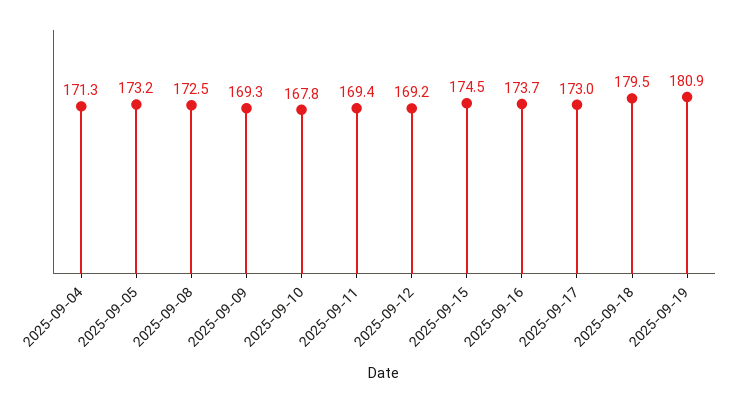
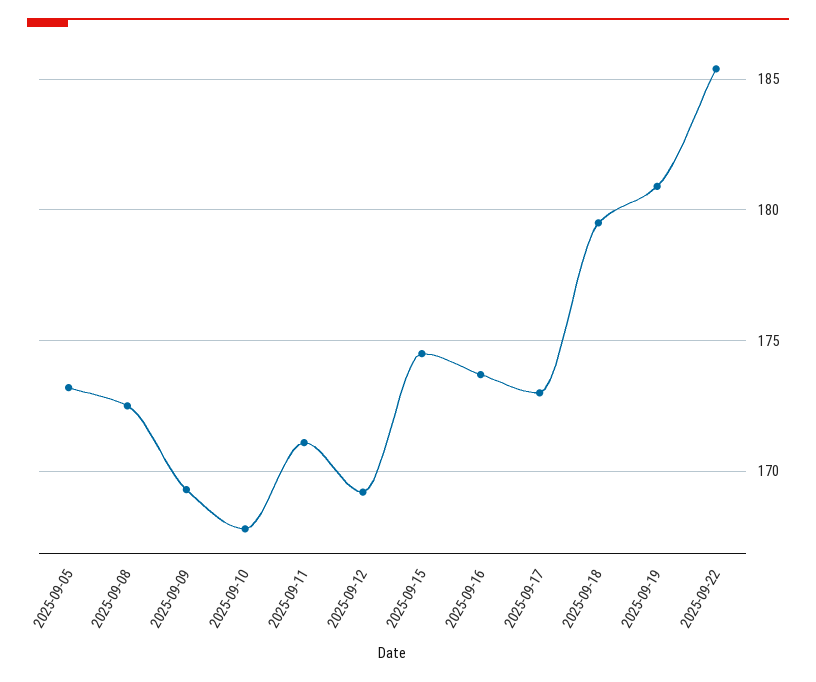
2025-09-04: 171.3 -> none
2025-09-11: 169.4 -> 171
2025-09-22: none -> 185.5

